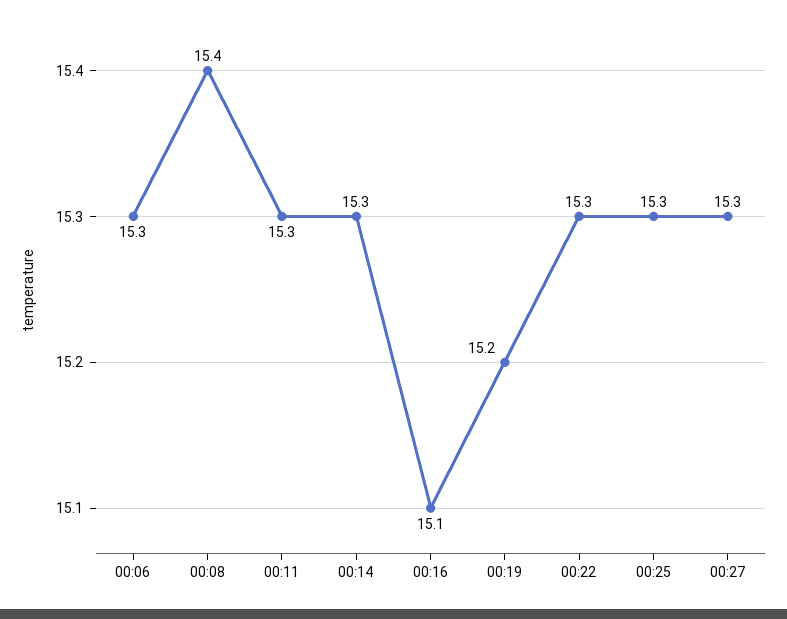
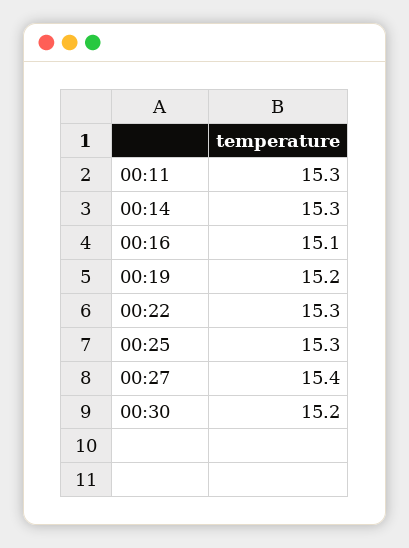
00:06: 15.3 -> none
00:08: 15.4 -> none
00:27: 15.3 -> 15.4
00:30: none -> 15.2

